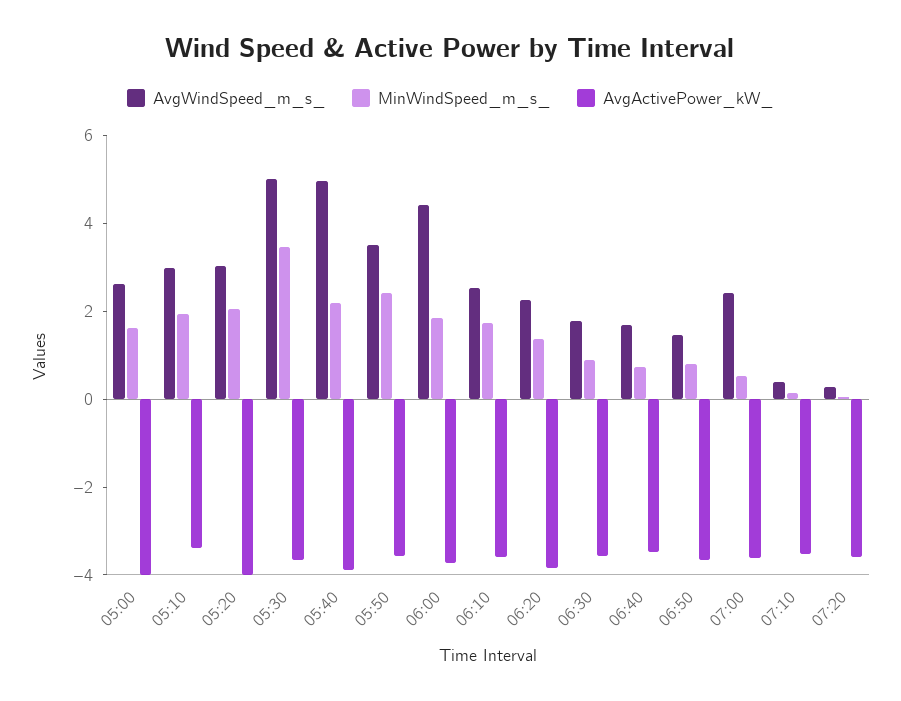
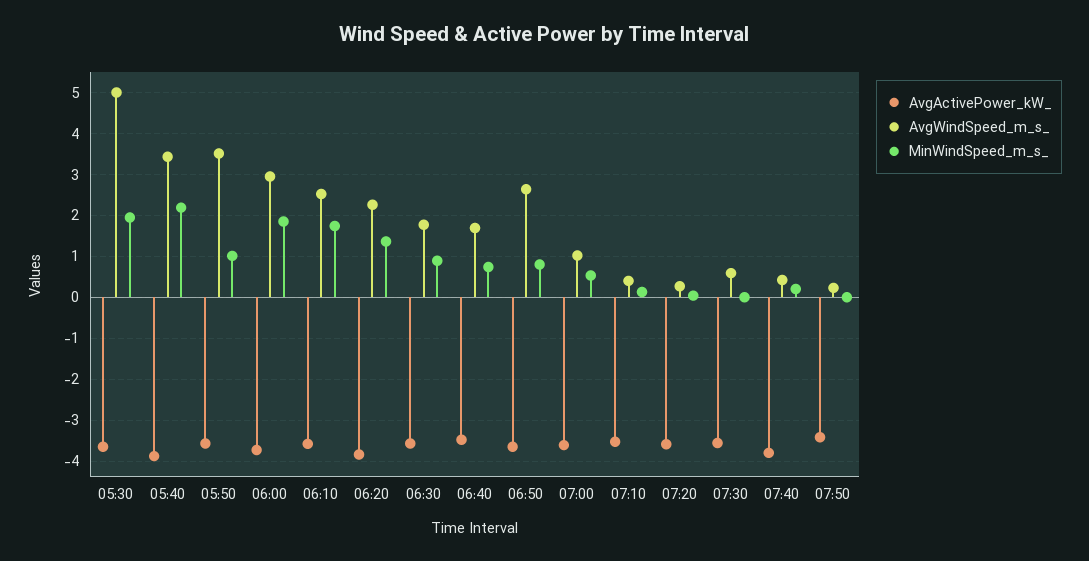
AvgWindSpeed_m_s_, 05:00: 2.5 -> none
MinWindSpeed_m_s_, 05:00: 1.5 -> none
AvgActivePower_kW_, 05:00: -4 -> none
AvgWindSpeed_m_s_, 05:10: 3 -> none
MinWindSpeed_m_s_, 05:10: 2 -> none
AvgActivePower_kW_, 05:10: -3.5 -> none
AvgWindSpeed_m_s_, 05:20: 3 -> none
MinWindSpeed_m_s_, 05:20: 2 -> none
AvgActivePower_kW_, 05:20: -4 -> none
MinWindSpeed_m_s_, 05:30: 3.5 -> 2
AvgWindSpeed_m_s_, 05:40: 5 -> 3.4
MinWindSpeed_m_s_, 05:50: 2.5 -> 1
AvgWindSpeed_m_s_, 06:00: 4.5 -> 3
AvgWindSpeed_m_s_, 06:50: 1.5 -> 2.6
AvgWindSpeed_m_s_, 07:00: 2.5 -> 1
AvgActivePower_kW_, 07:30: none -> -3.6
AvgWindSpeed_m_s_, 07:30: none -> 0.6
MinWindSpeed_m_s_, 07:30: none -> 0
AvgActivePower_kW_, 07:40: none -> -3.8
AvgWindSpeed_m_s_, 07:40: none -> 0.4
MinWindSpeed_m_s_, 07:40: none -> 0.2
AvgActivePower_kW_, 07:50: none -> -3.4
AvgWindSpeed_m_s_, 07:50: none -> 0.2
MinWindSpeed_m_s_, 07:50: none -> 0

